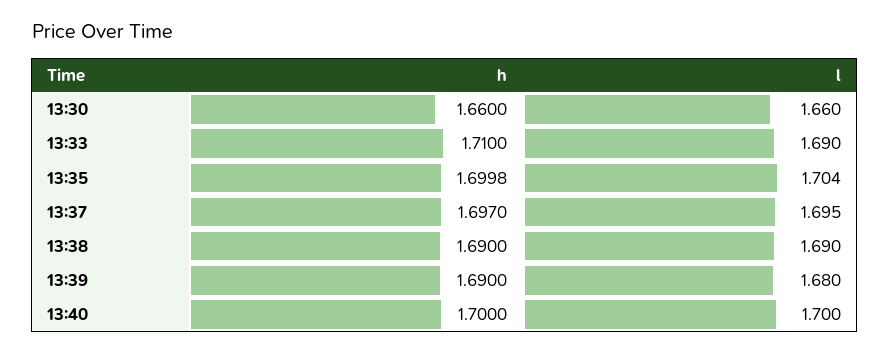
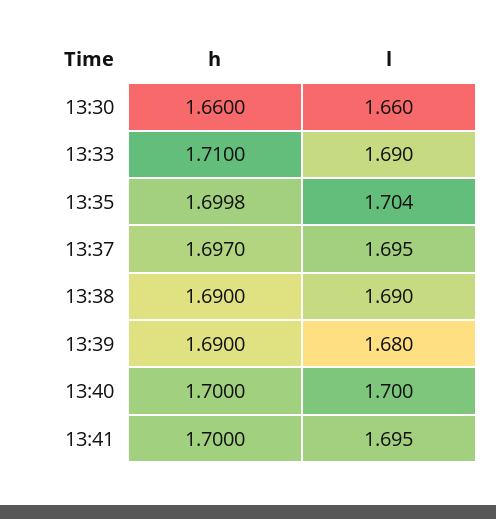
h, 13:41: none -> 1.7
l, 13:41: none -> 1.695

